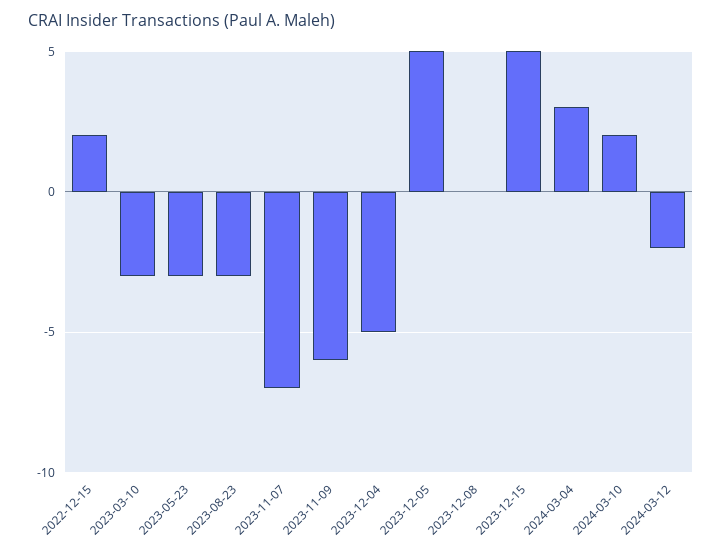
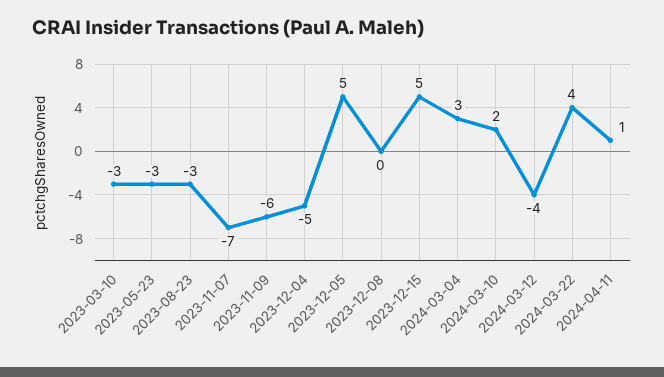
2022-12-15: 2 -> none
2024-03-12: -2 -> -4
2024-03-22: none -> 4
2024-04-11: none -> 1

